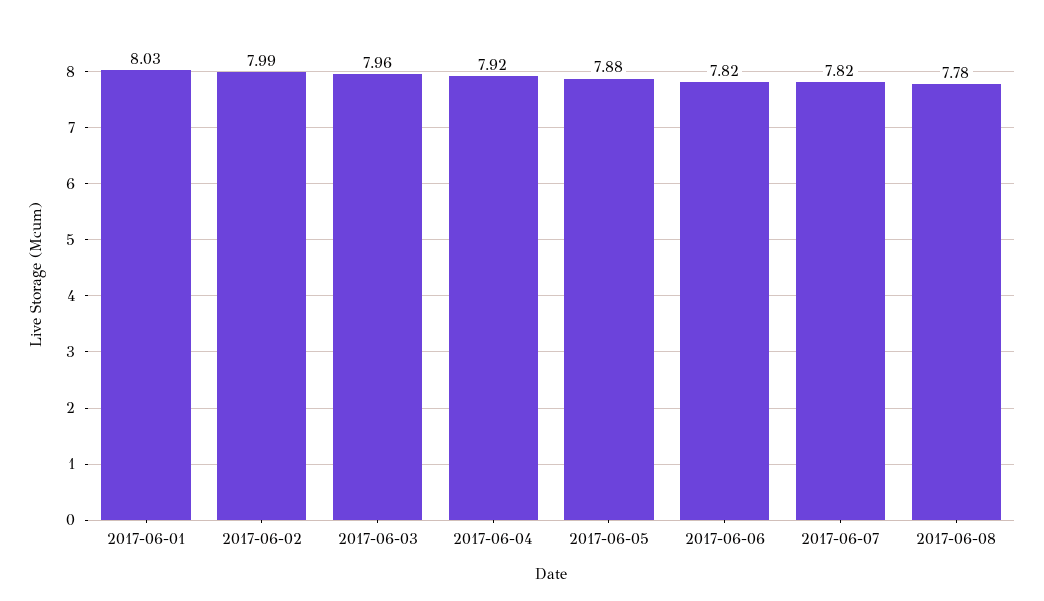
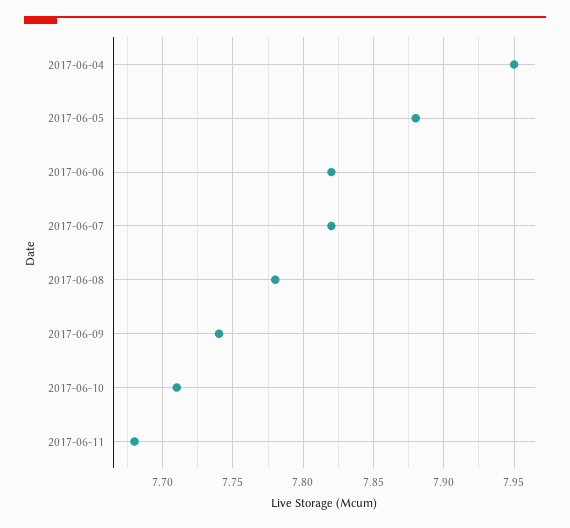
2017-06-01: 8.03 -> none
2017-06-02: 7.99 -> none
2017-06-03: 7.96 -> none
2017-06-04: 7.92 -> 7.95
2017-06-09: none -> 7.74
2017-06-10: none -> 7.71
2017-06-11: none -> 7.68

